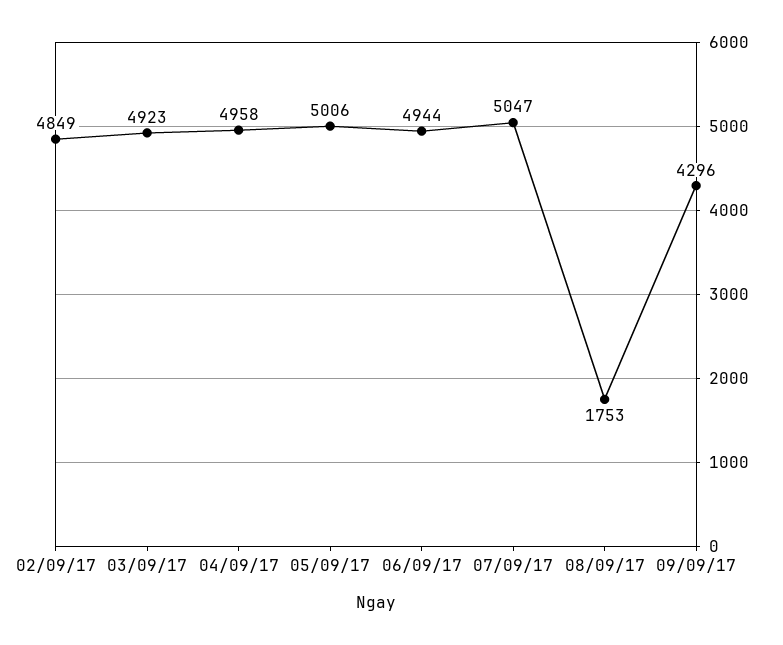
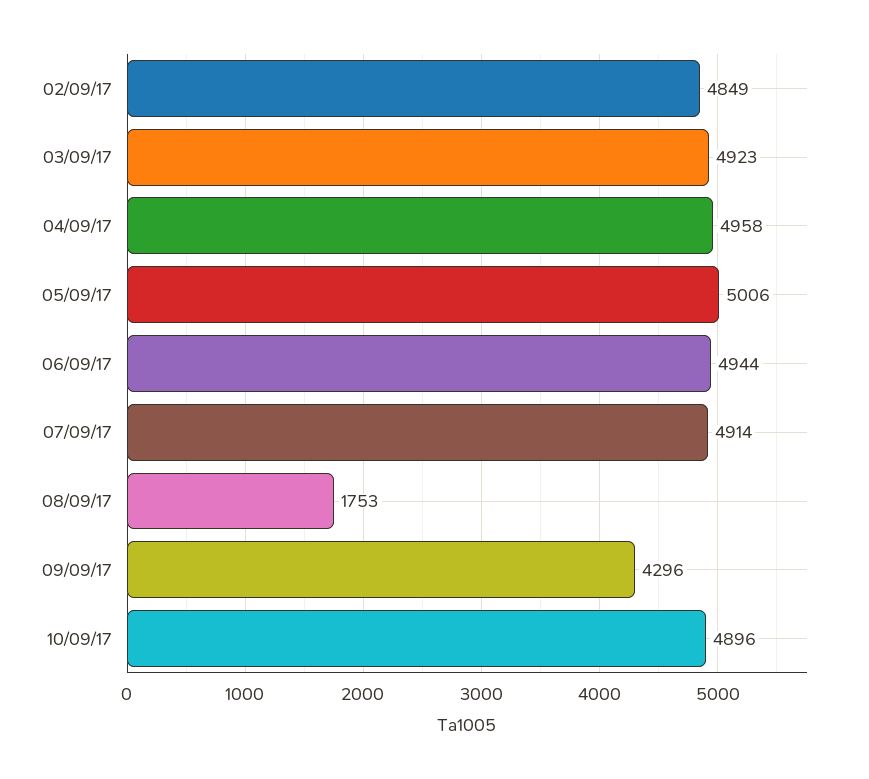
07/09/17: 5047 -> 4914
10/09/17: none -> 4896

